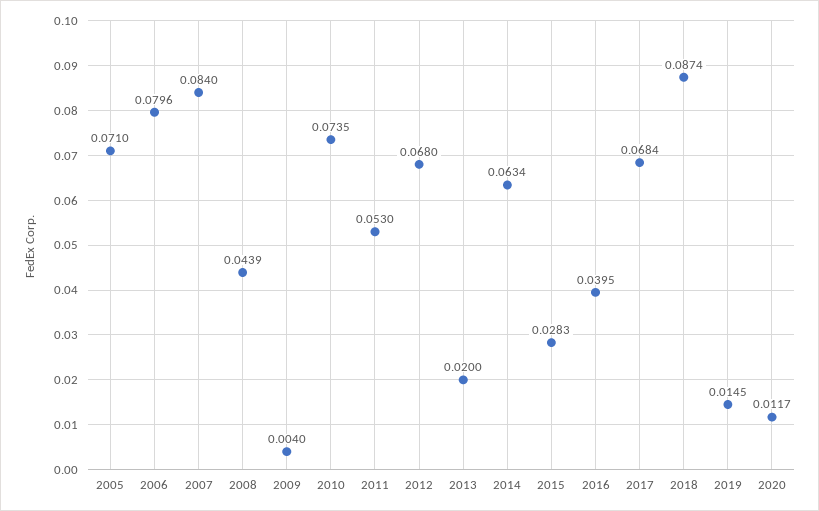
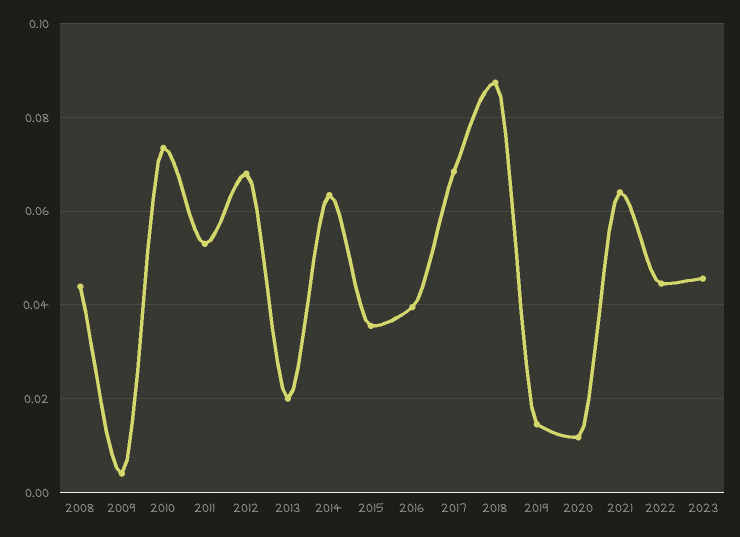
2005: 0.071 -> none
2006: 0.0796 -> none
2007: 0.084 -> none
2015: 0.0283 -> 0.036
2021: none -> 0.064
2022: none -> 0.044
2023: none -> 0.046

